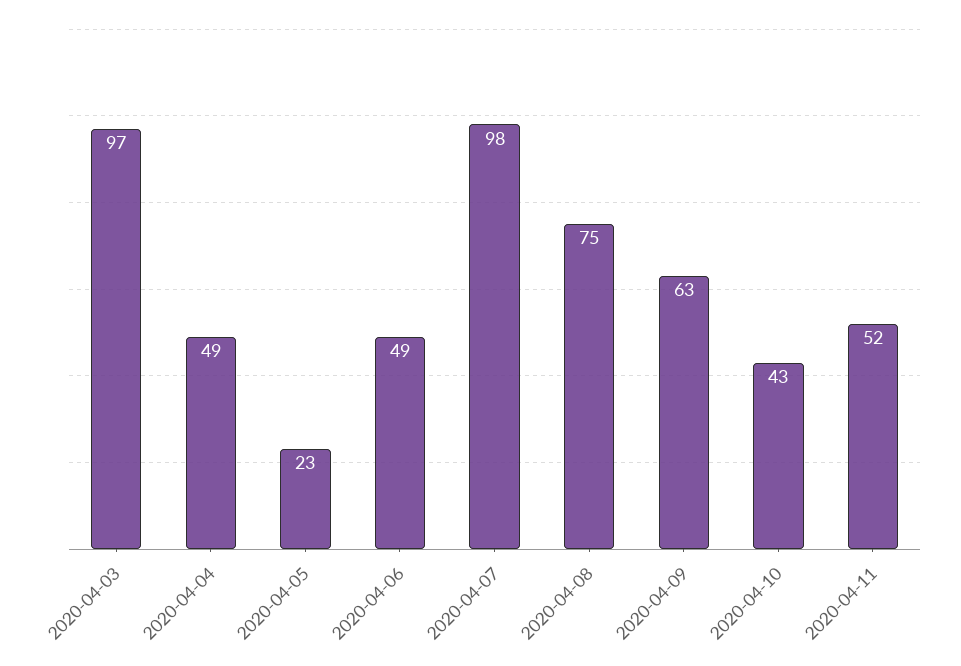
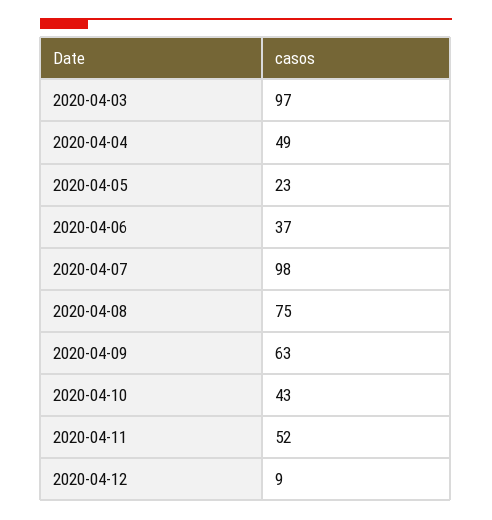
2020-04-06: 49 -> 37
2020-04-12: none -> 9

